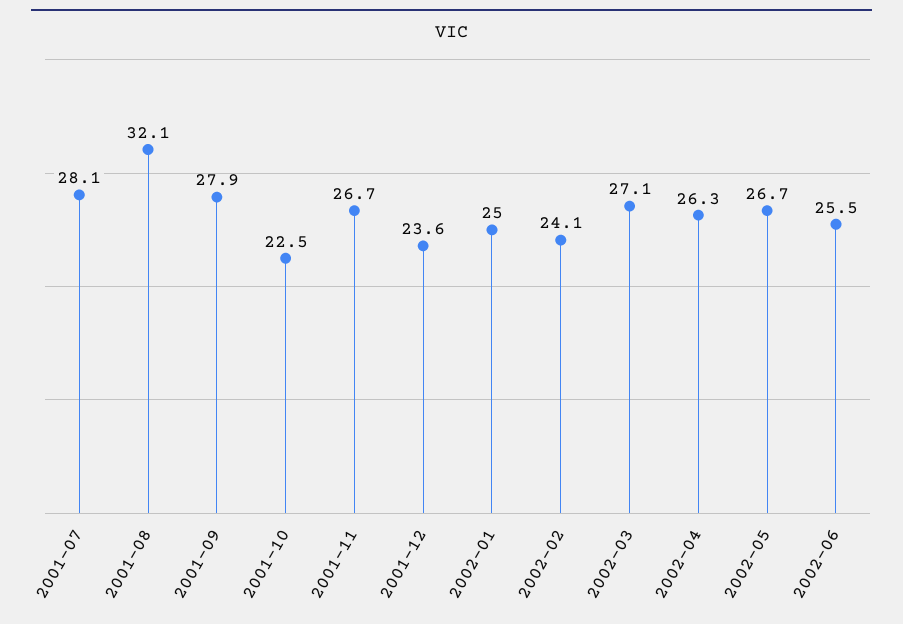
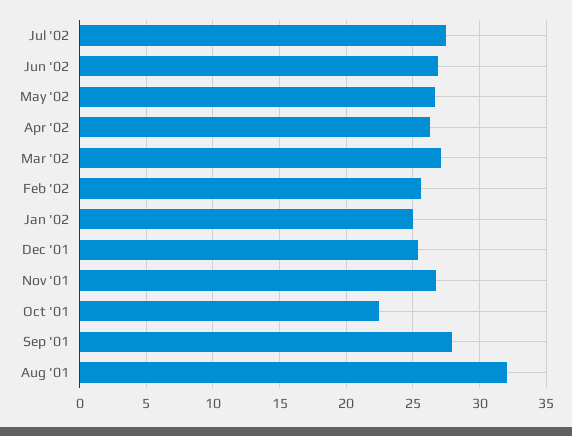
2001-07: 28.1 -> none
2001-12: 23.6 -> 25.5
2002-02: 24.1 -> 25.5
2002-06: 25.5 -> 27
Jul '02: none -> 27.5

